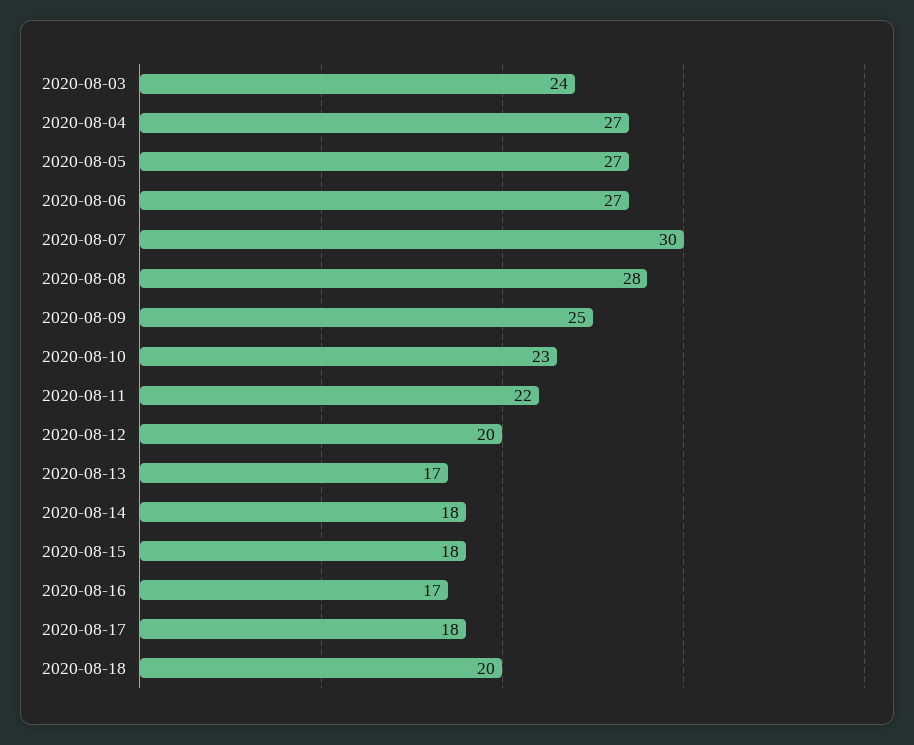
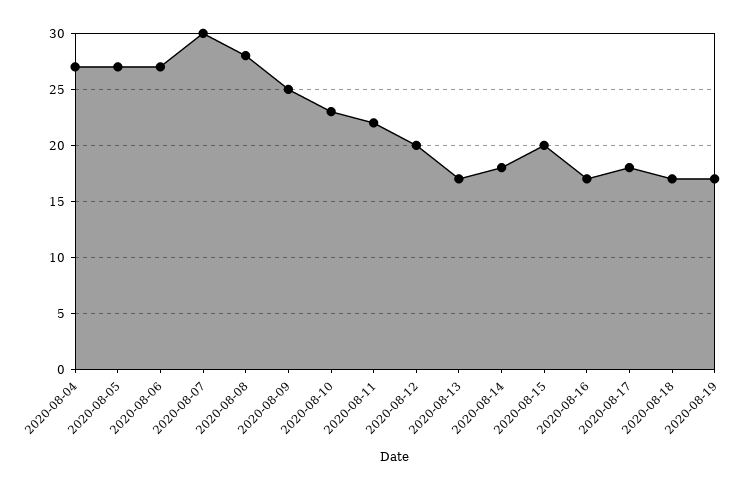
2020-08-03: 24 -> none
2020-08-15: 18 -> 20
2020-08-18: 20 -> 17
2020-08-19: none -> 17

